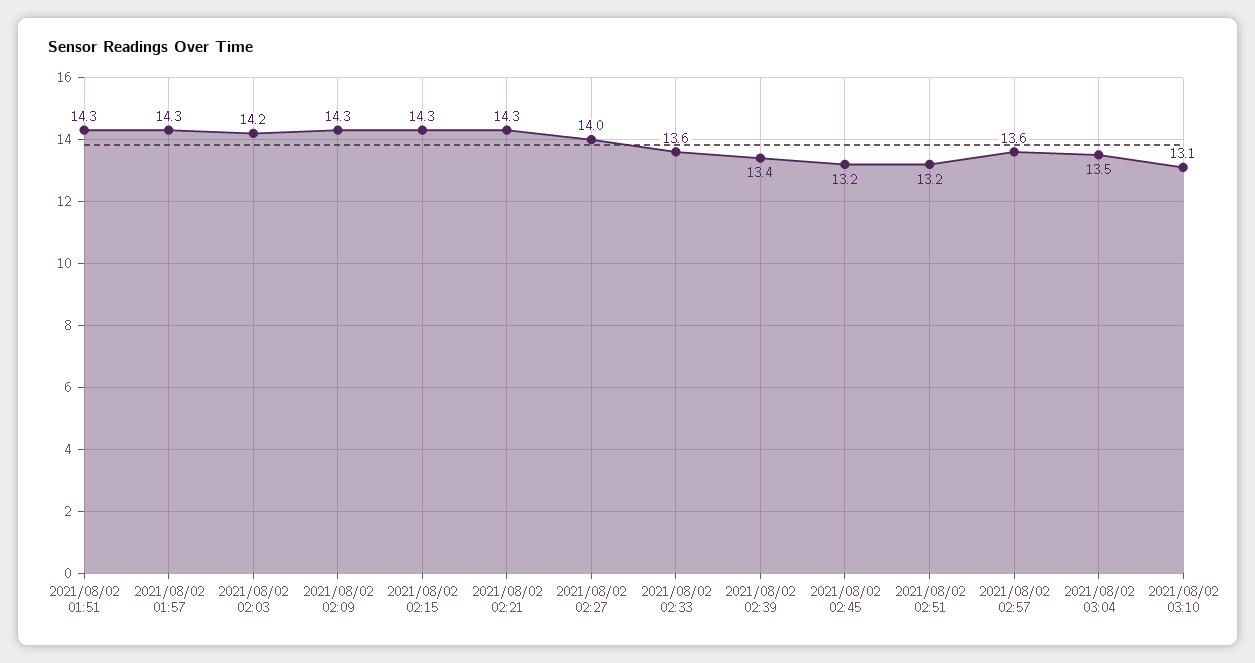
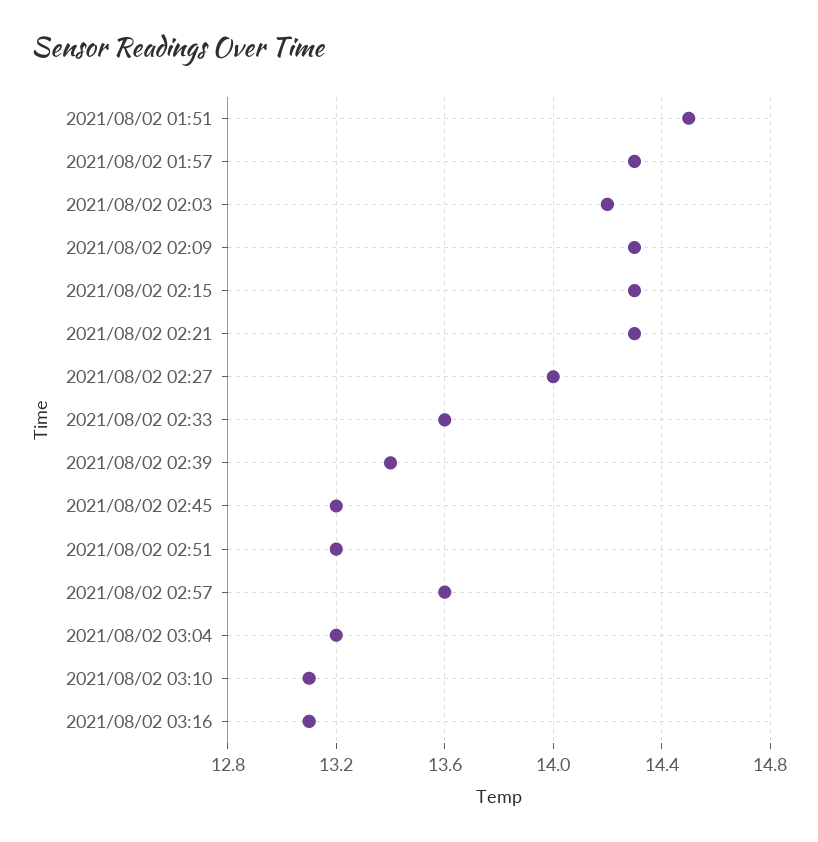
2021/08/02 01:51: 14.3 -> 14.5
2021/08/02 03:04: 13.5 -> 13.2
2021/08/02 03:16: none -> 13.1

